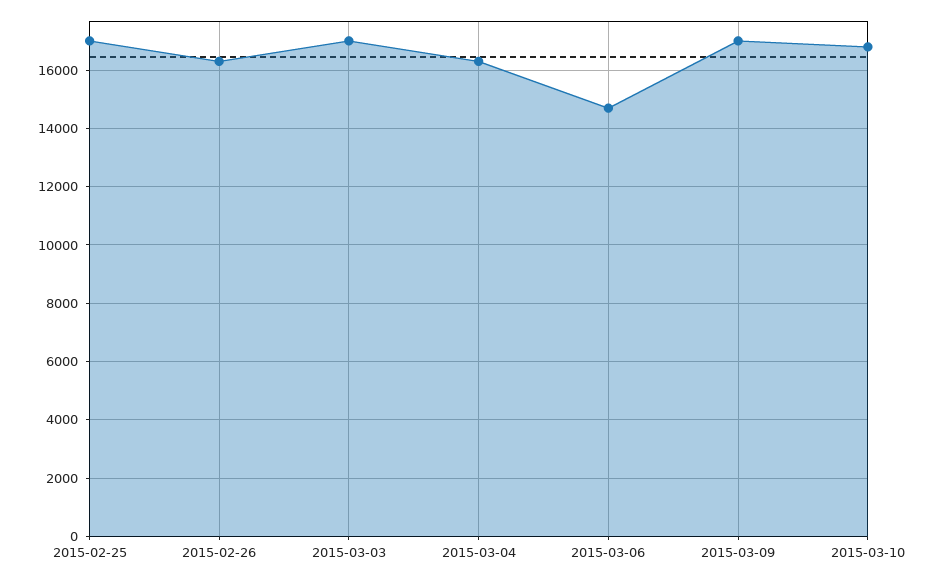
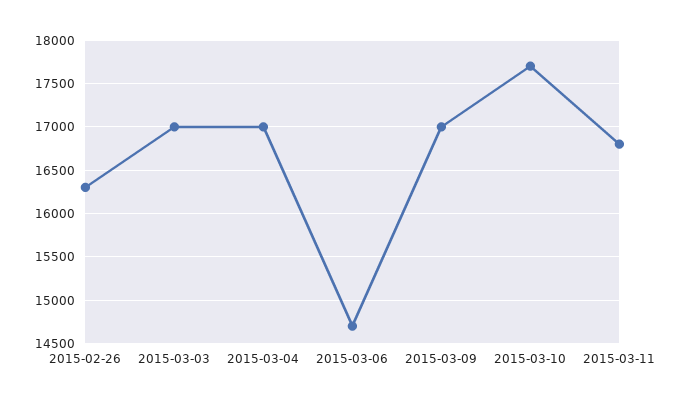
2015-02-25: 17000 -> none
2015-03-04: 16250 -> 17000
2015-03-10: 16750 -> 17700
2015-03-11: none -> 16800

